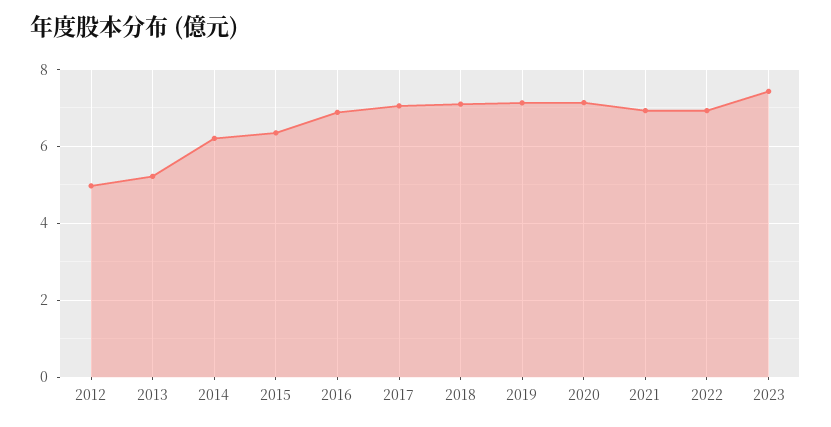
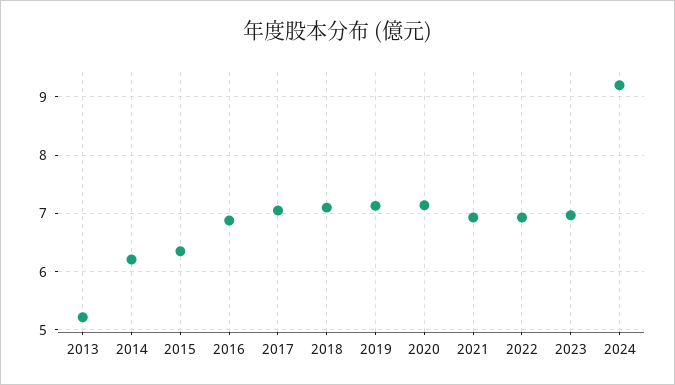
2012: 5 -> none
2023: 7.4 -> 7
2024: none -> 9.2

